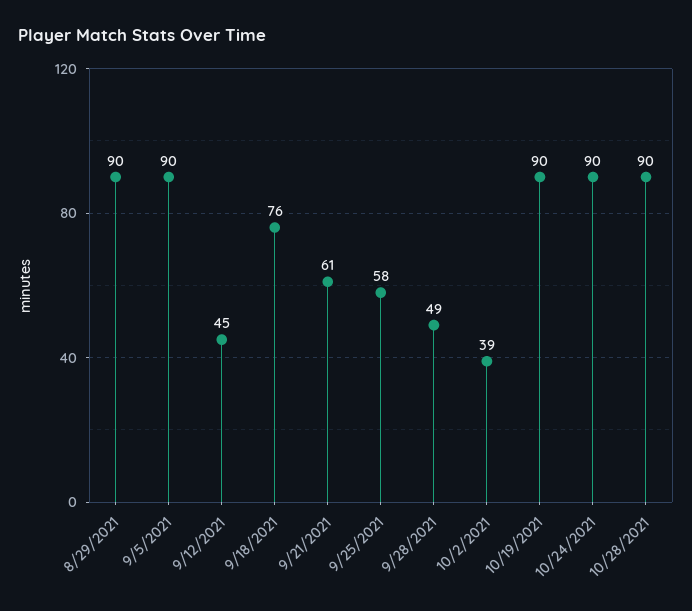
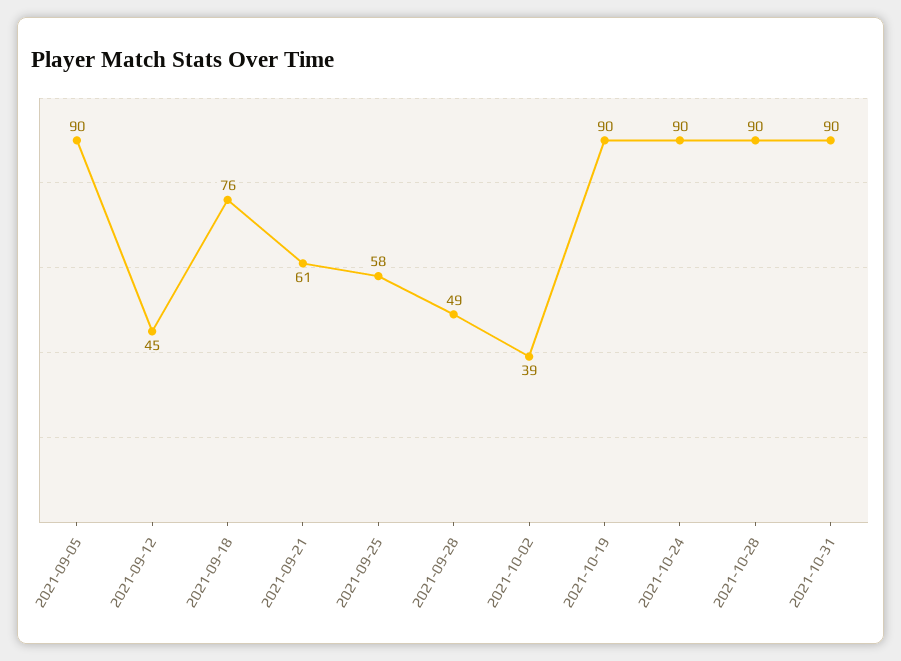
8/29/2021: 90 -> none
2021-10-31: none -> 90

